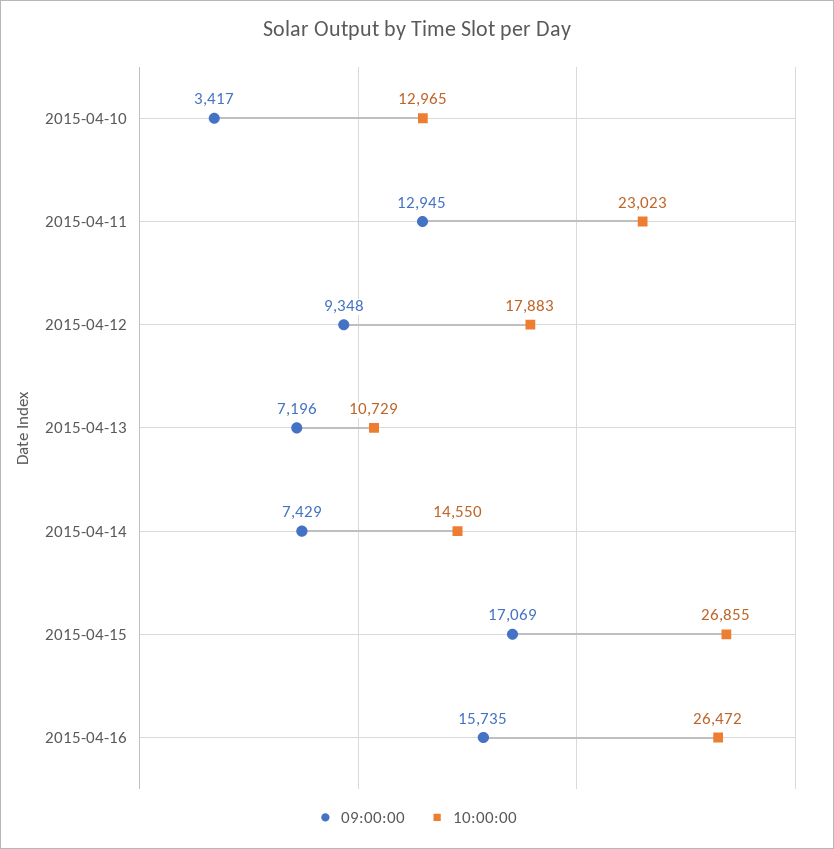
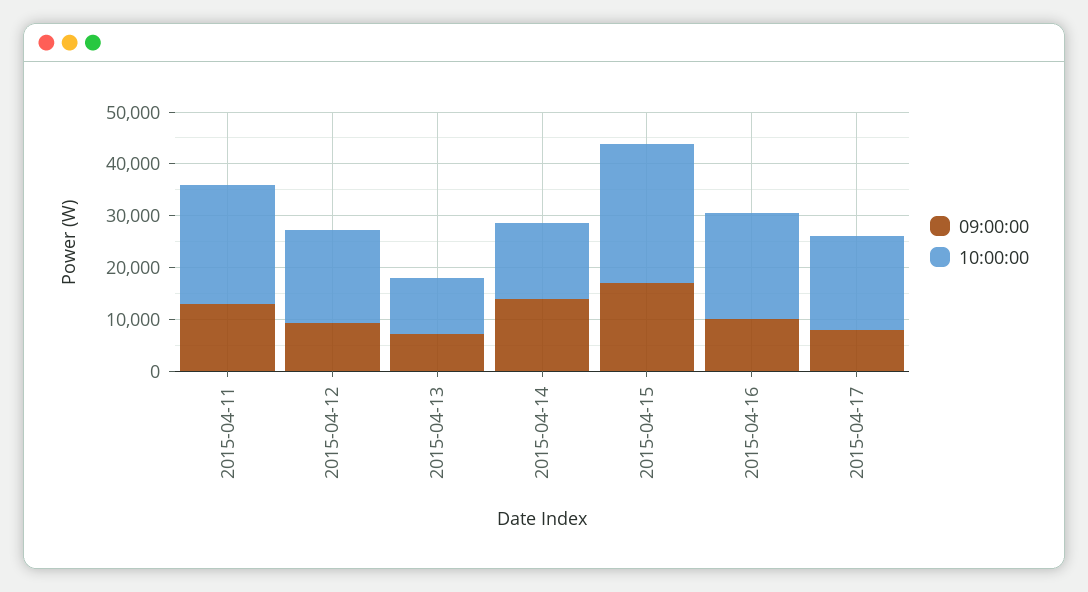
09:00:00, 2015-04-10: 3417 -> none
10:00:00, 2015-04-10: 12965 -> none
09:00:00, 2015-04-14: 7429 -> 14000
09:00:00, 2015-04-16: 15735 -> 10000
10:00:00, 2015-04-16: 26472 -> 20000
09:00:00, 2015-04-17: none -> 8000
10:00:00, 2015-04-17: none -> 18000

